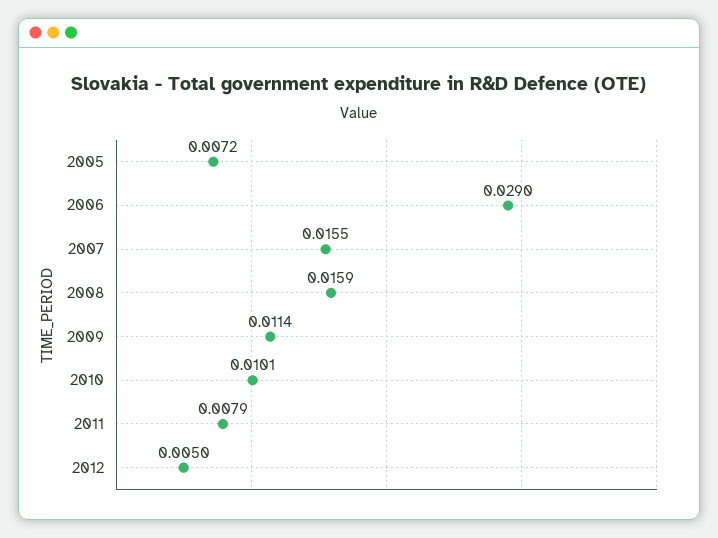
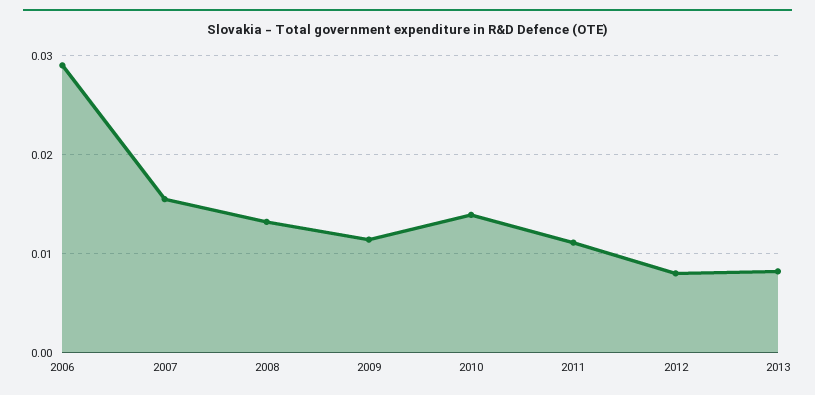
2005: 0.0072 -> none
2008: 0.0159 -> 0.013
2010: 0.0101 -> 0.014
2011: 0.0079 -> 0.011
2012: 0.005 -> 0.008
2013: none -> 0.008

